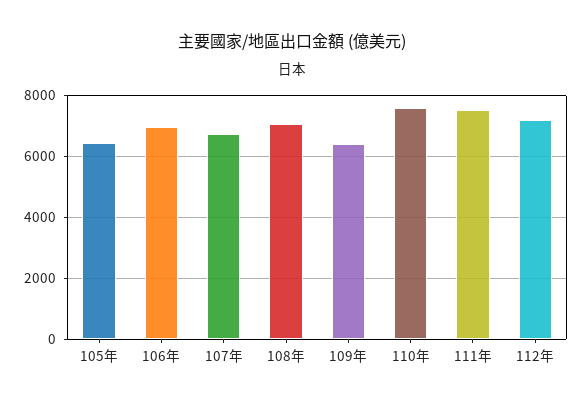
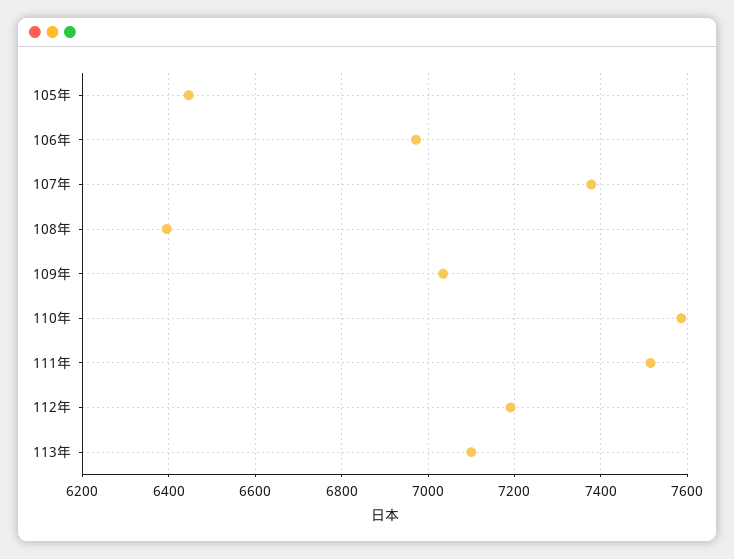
107年: 6800 -> 7380
108年: 7000 -> 6400
109年: 6400 -> 7040
113年: none -> 7100

